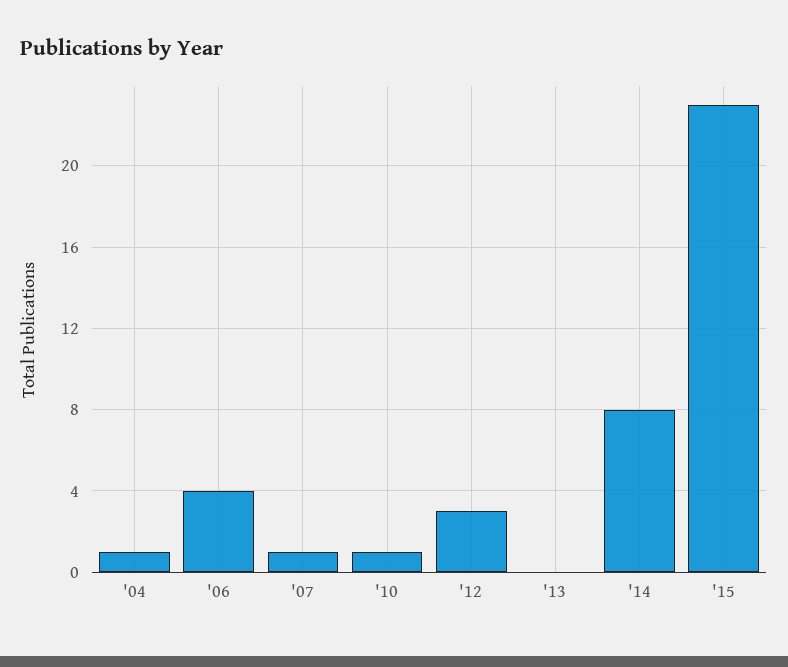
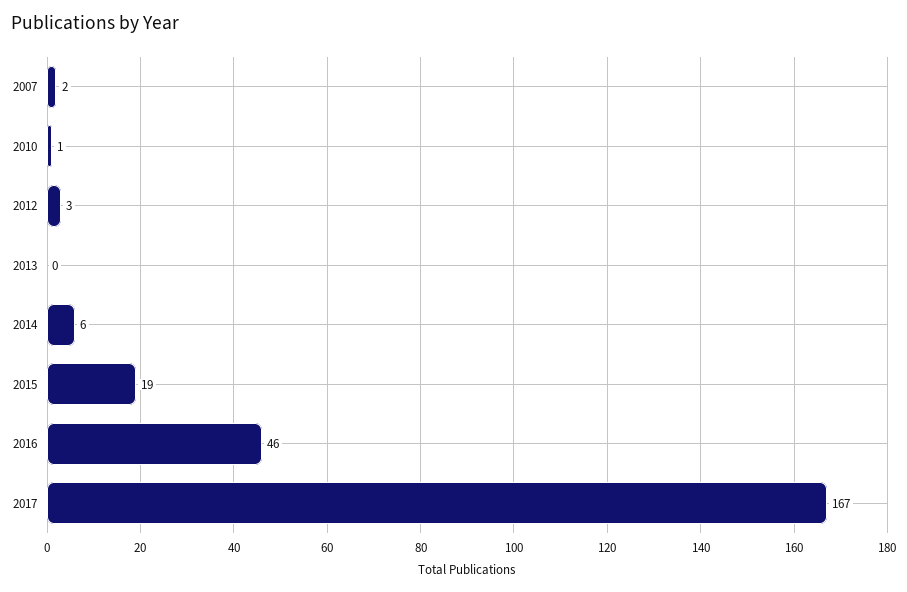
'04: 1 -> none
'06: 4 -> none
'07: 1 -> 2
'14: 8 -> 6
'15: 23 -> 19
2016: none -> 46
2017: none -> 167

